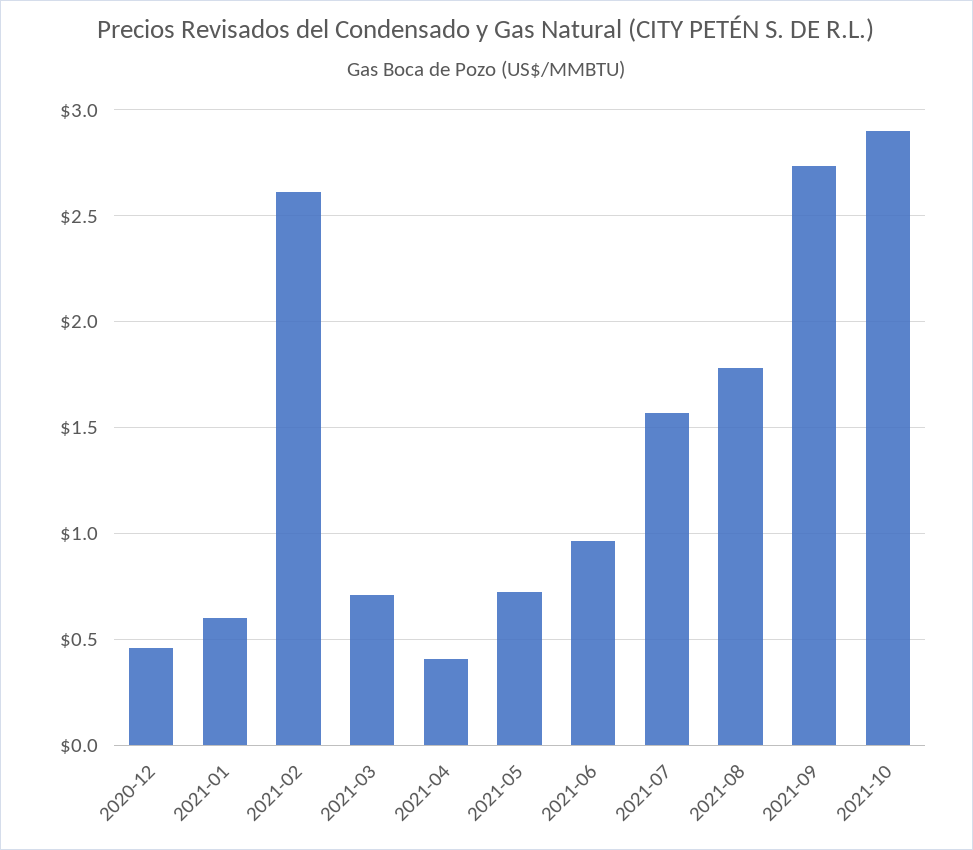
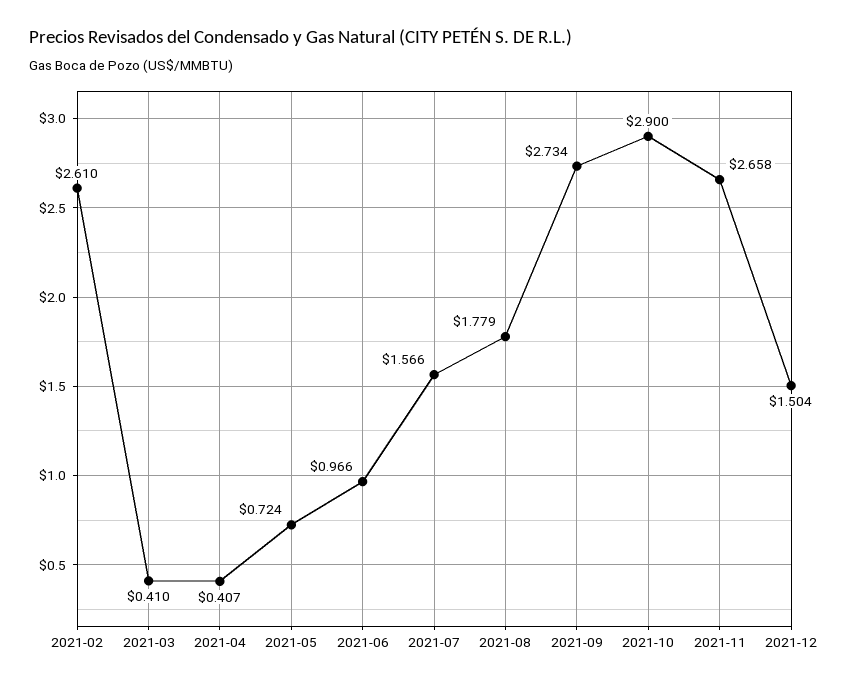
2020-12: 0.45 -> none
2021-01: 0.6 -> none
2021-03: 0.7 -> 0.41
2021-11: none -> 2.658
2021-12: none -> 1.504

